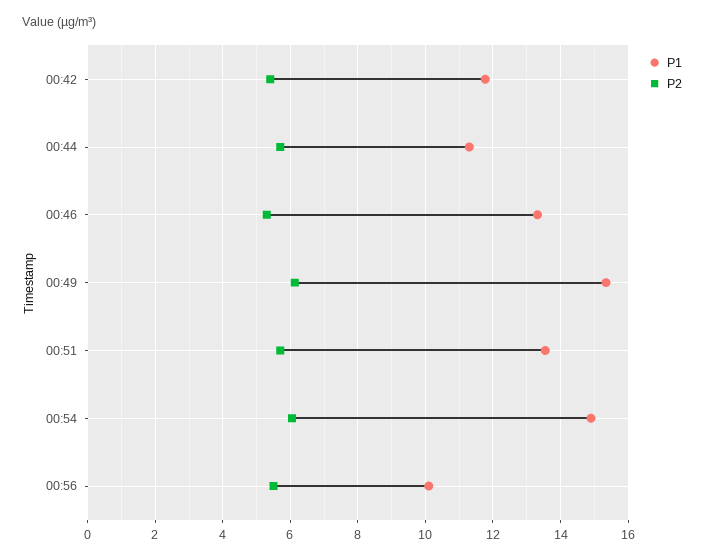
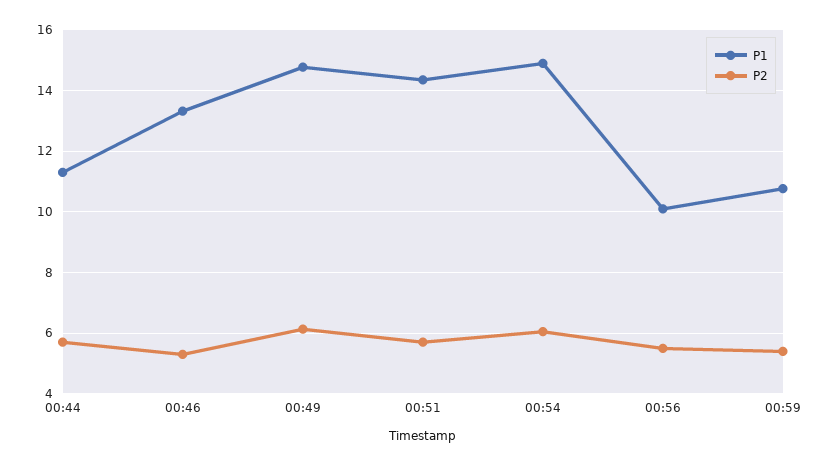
P1, 00:42: 11.8 -> none
P2, 00:42: 5.4 -> none
P1, 00:49: 15.4 -> 14.8
P1, 00:51: 13.6 -> 14.4
P1, 00:59: none -> 10.8
P2, 00:59: none -> 5.4

